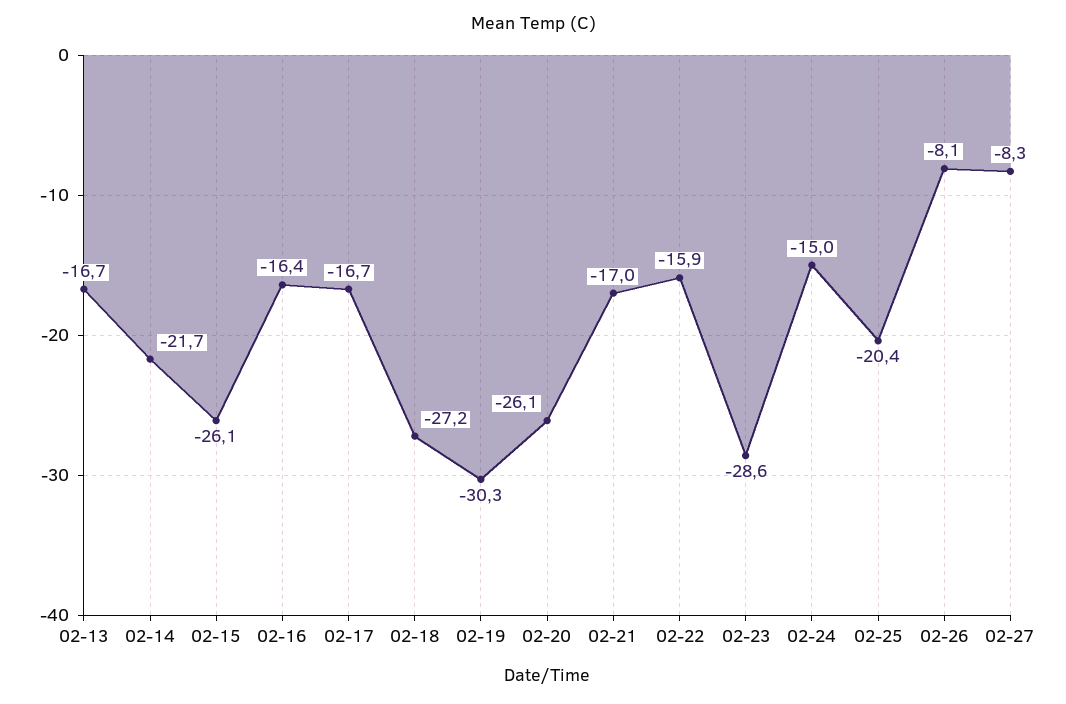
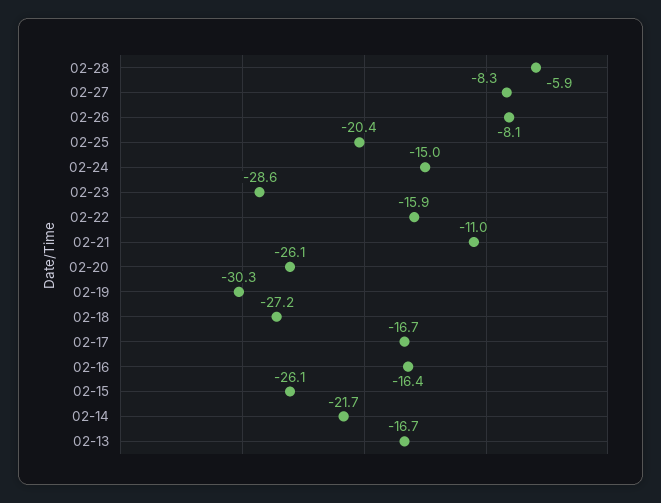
02-21: -17 -> -11
02-28: none -> -5.9

